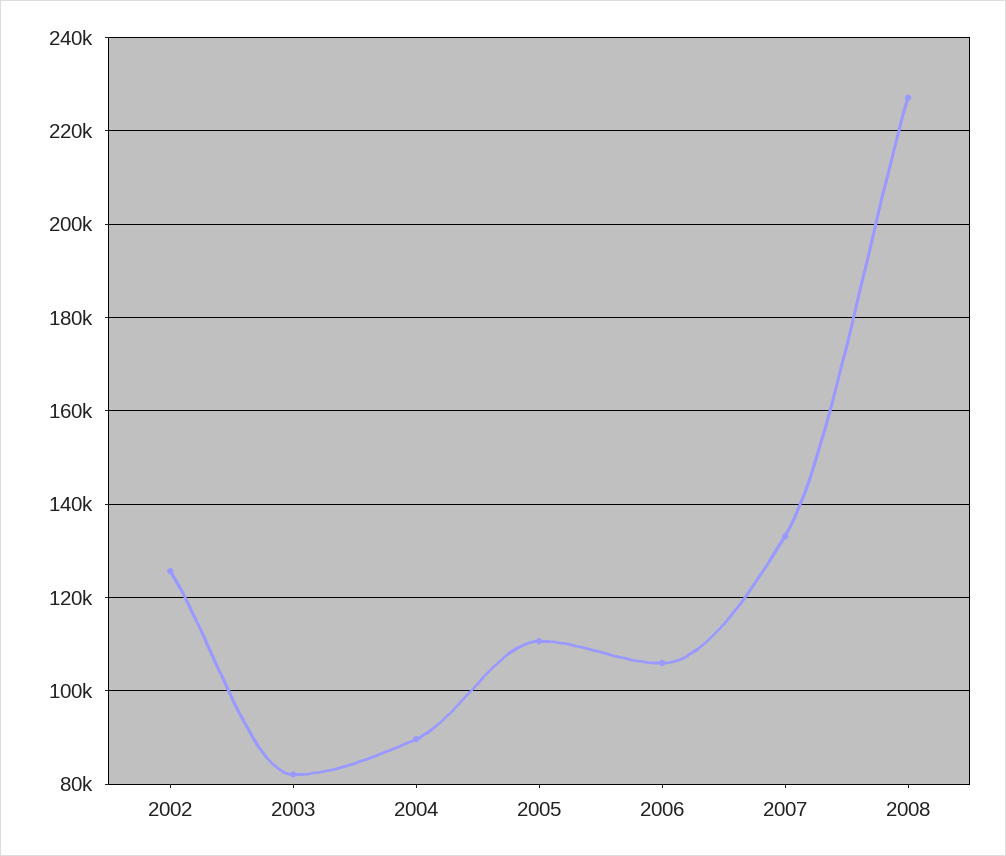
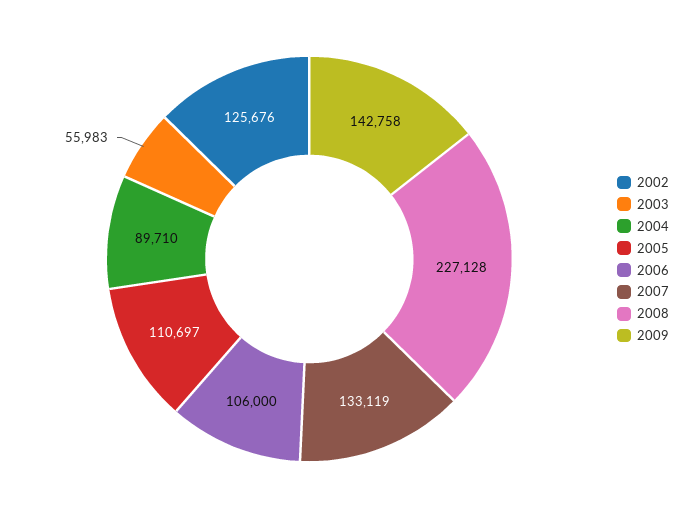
2003: 82000 -> 55983
2009: none -> 142758

